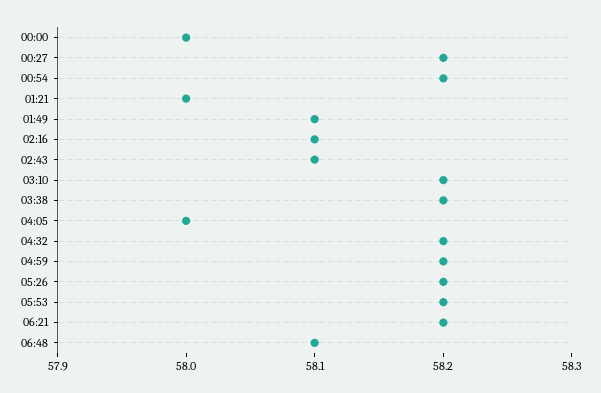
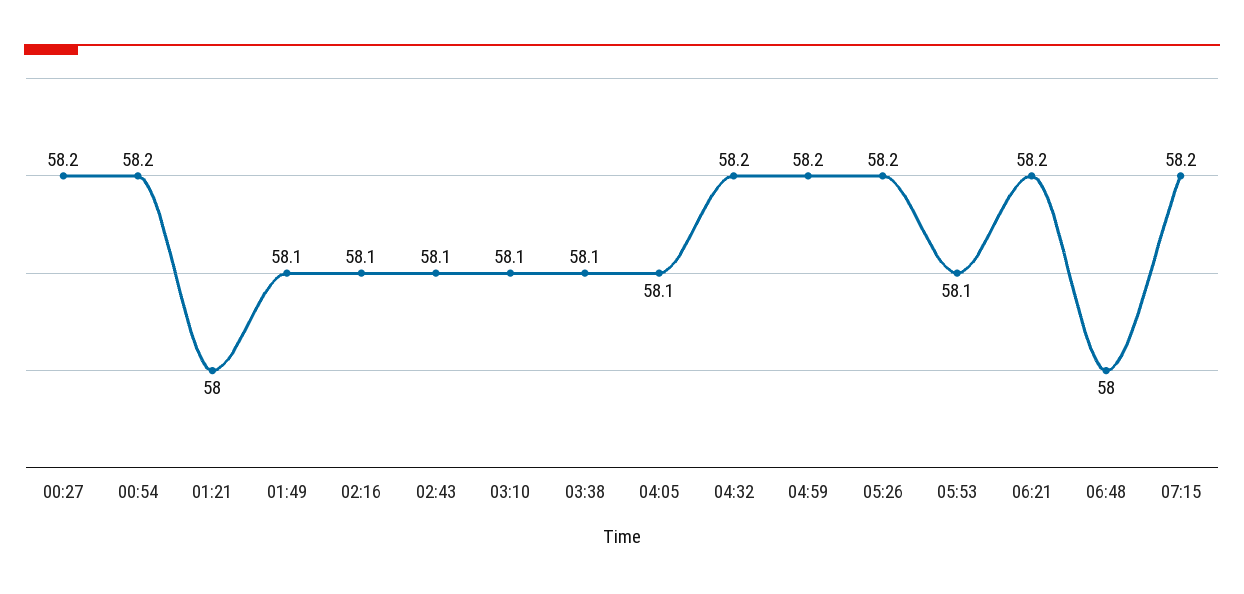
00:00: 58 -> none
03:10: 58.2 -> 58.1
03:38: 58.2 -> 58.1
04:05: 58 -> 58.1
05:53: 58.2 -> 58.1
06:48: 58.1 -> 58
07:15: none -> 58.2

